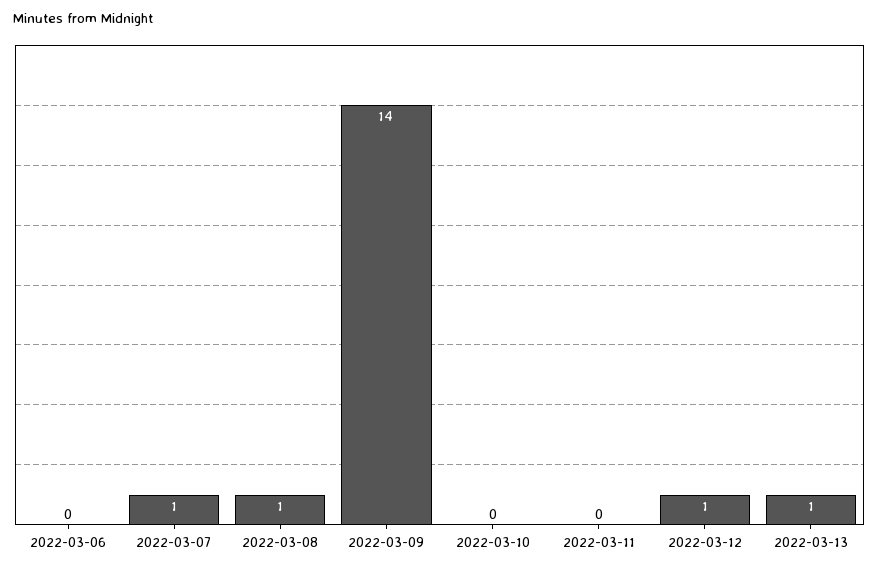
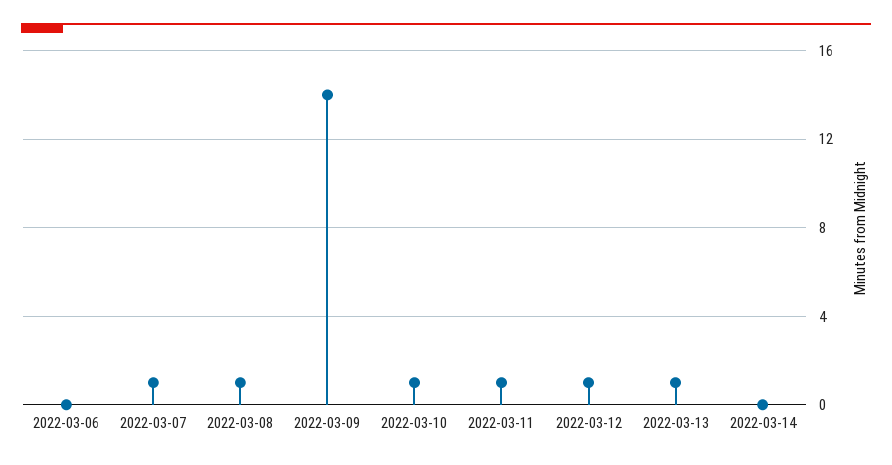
2022-03-10: 0 -> 1
2022-03-11: 0 -> 1
2022-03-14: none -> 0

